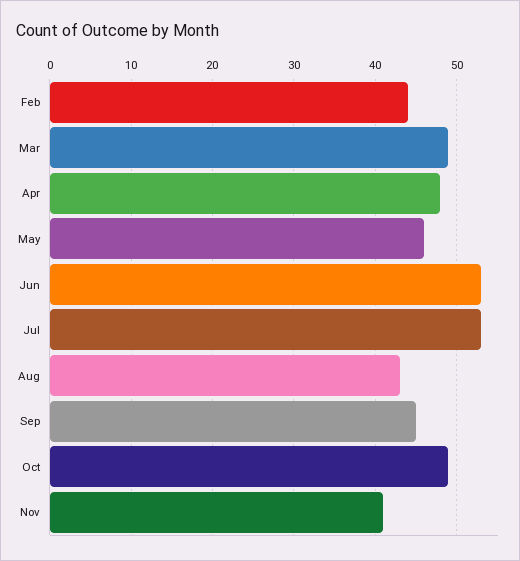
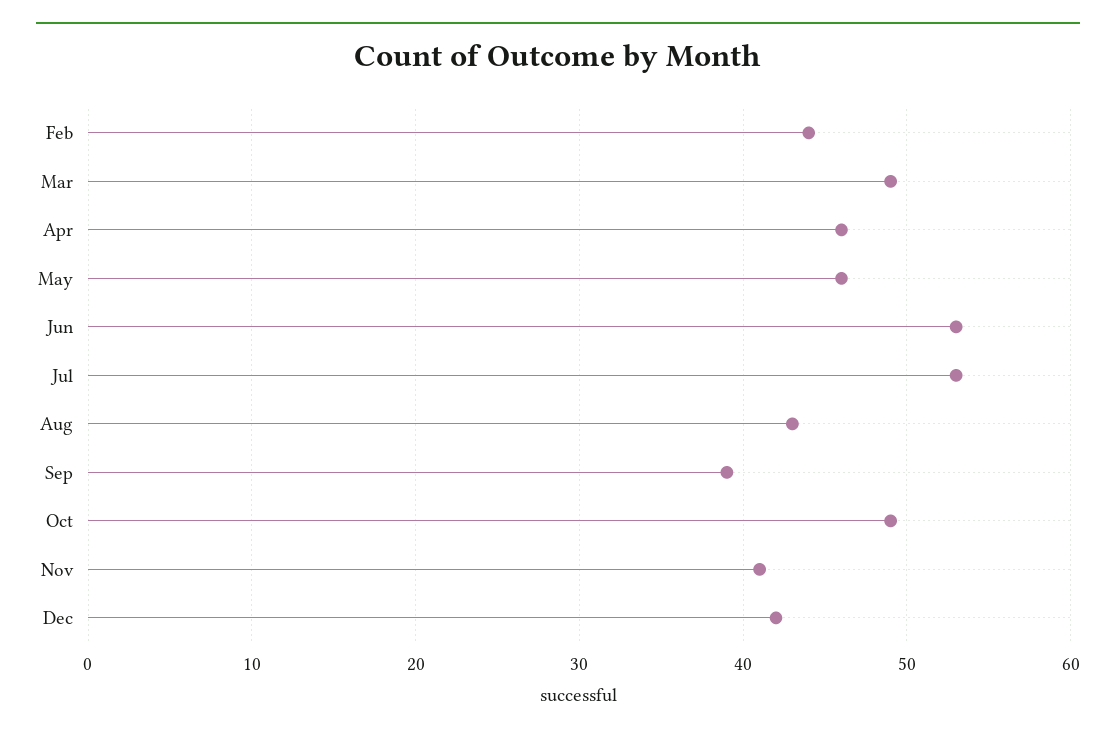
Apr: 48 -> 46
Sep: 45 -> 39
Dec: none -> 42

